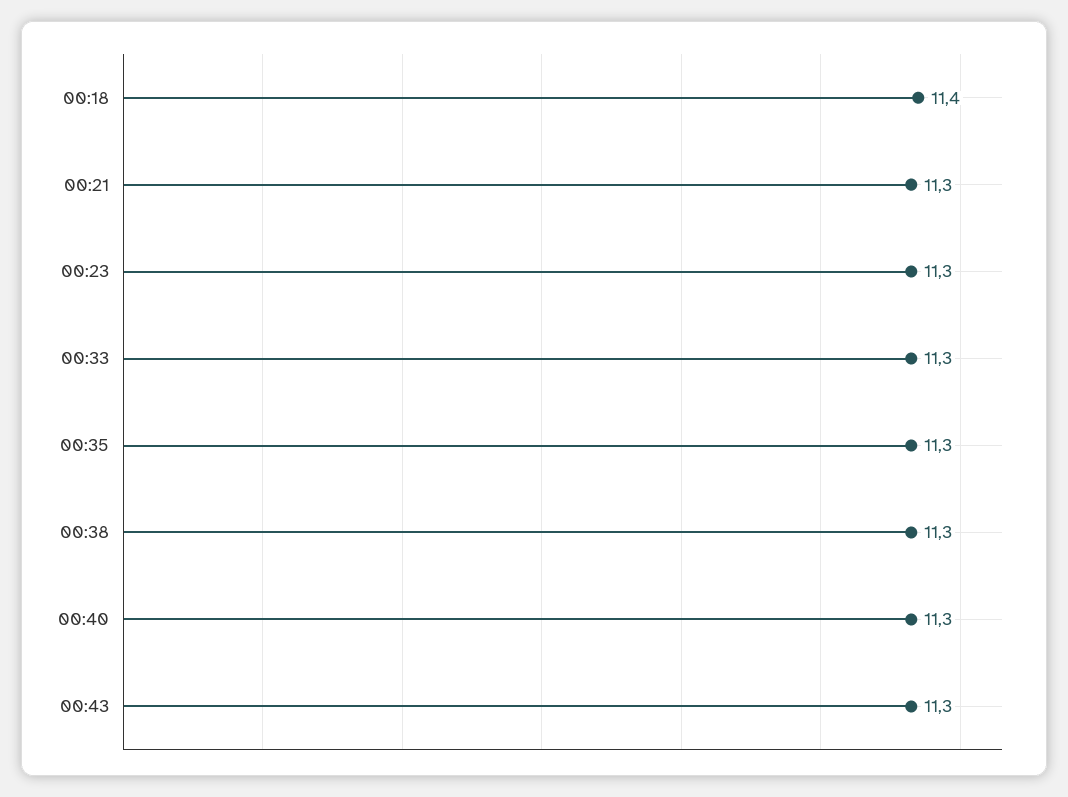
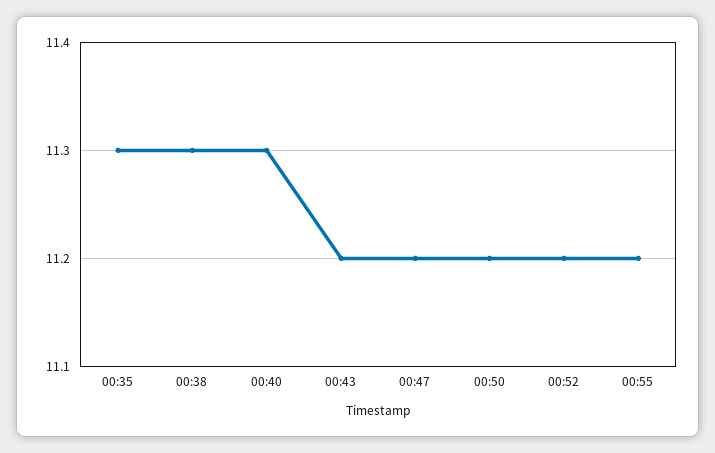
00:18: 11.4 -> none
00:21: 11.3 -> none
00:23: 11.3 -> none
00:33: 11.3 -> none
00:43: 11.3 -> 11.2
00:47: none -> 11.2
00:50: none -> 11.2
00:52: none -> 11.2
00:55: none -> 11.2

